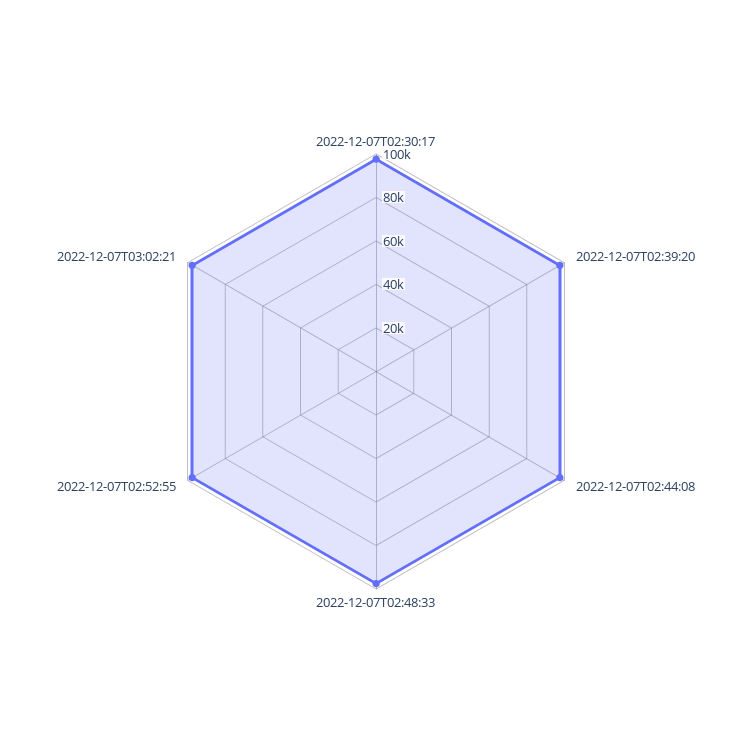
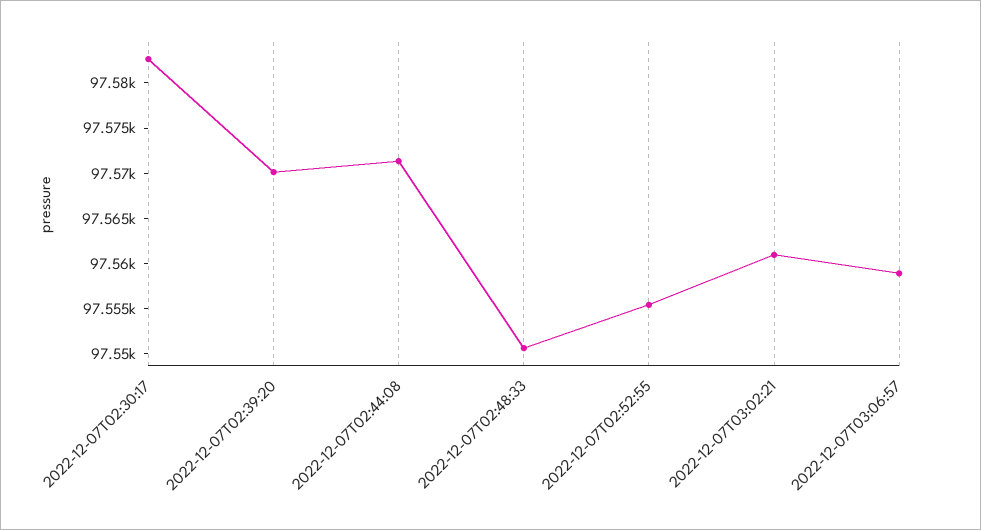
2022-12-07T03:06:57: none -> 97559

